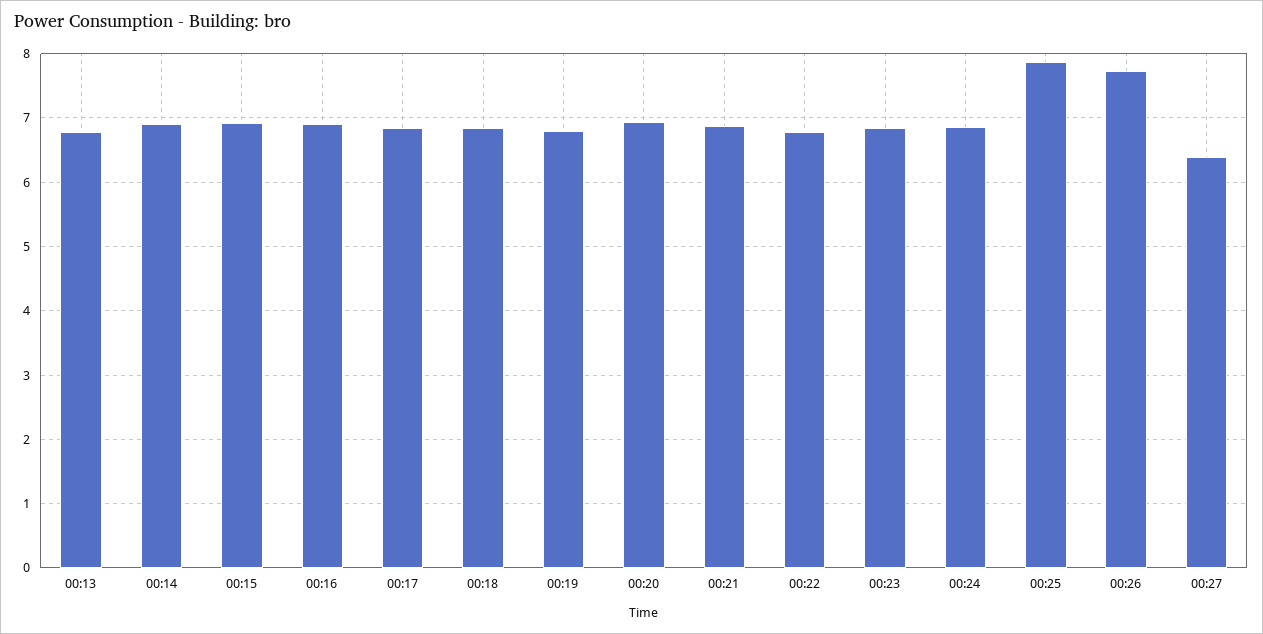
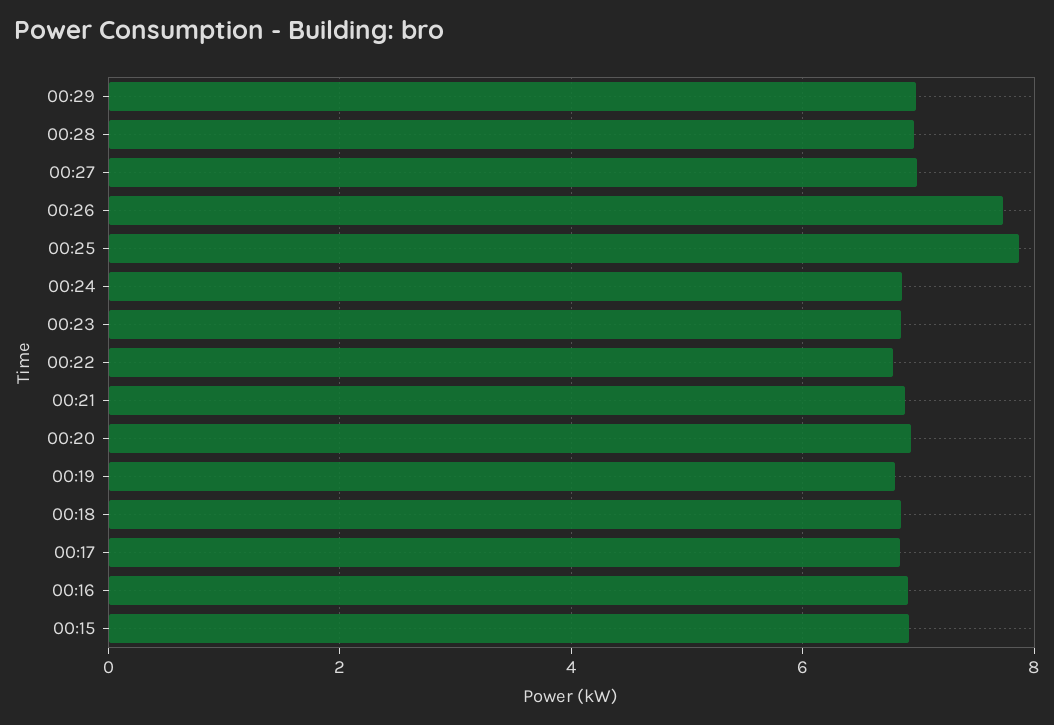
00:13: 6.8 -> none
00:14: 6.9 -> none
00:27: 6.4 -> 7
00:29: none -> 7
00:28: none -> 7

